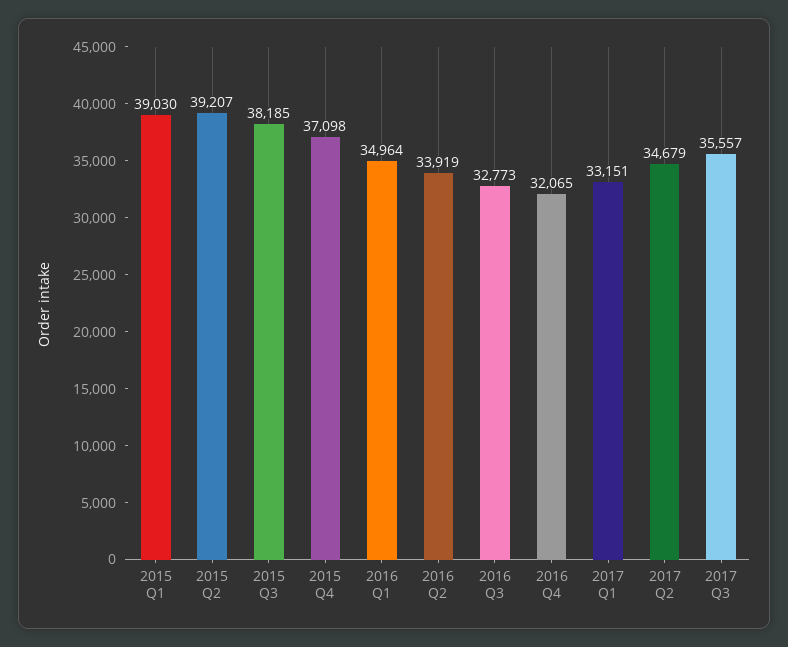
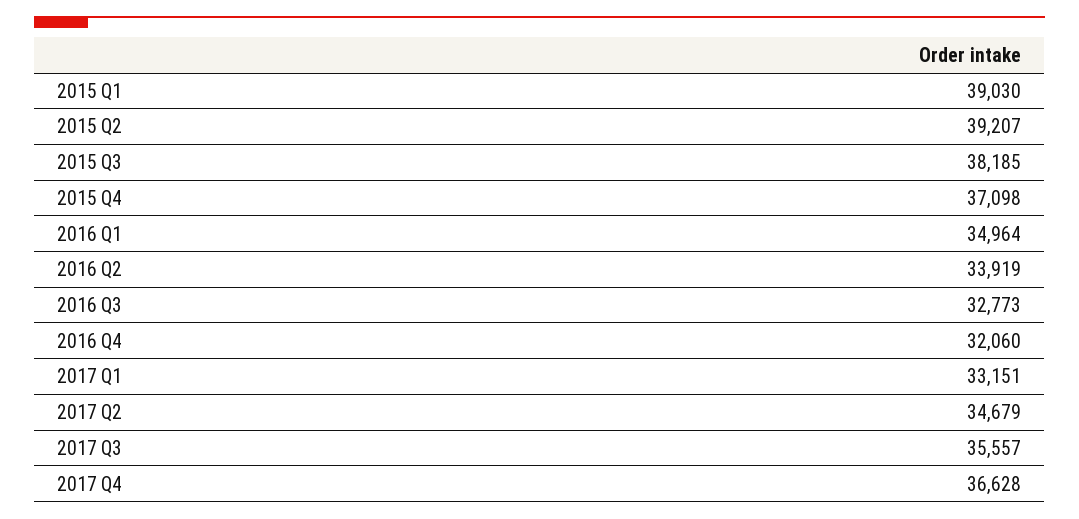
2016 Q4: 32065 -> 32060
2017 Q4: none -> 36628

